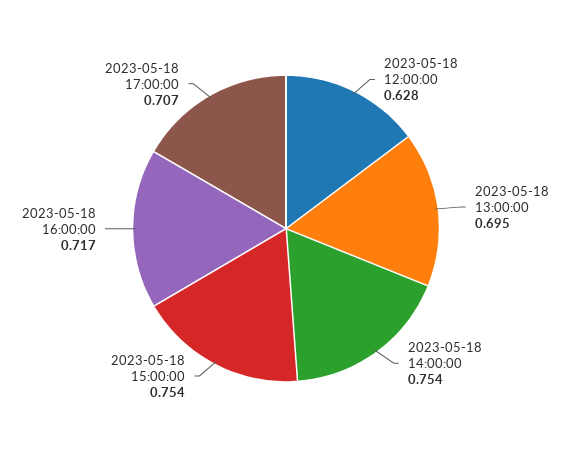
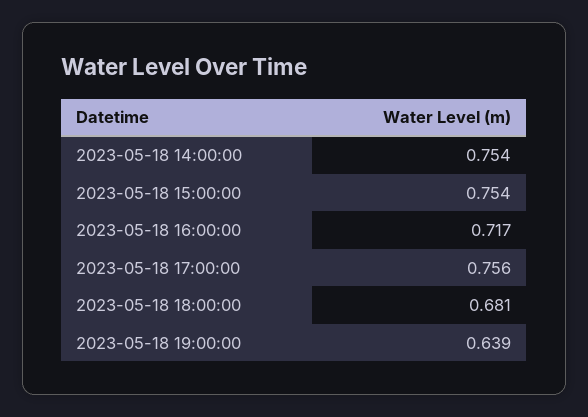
2023-05-18 12:00:00: 0.628 -> none
2023-05-18 13:00:00: 0.695 -> none
2023-05-18 17:00:00: 0.707 -> 0.756
2023-05-18 18:00:00: none -> 0.681
2023-05-18 19:00:00: none -> 0.639

